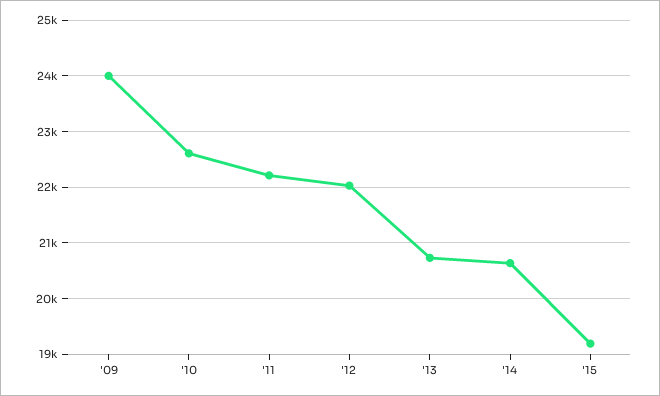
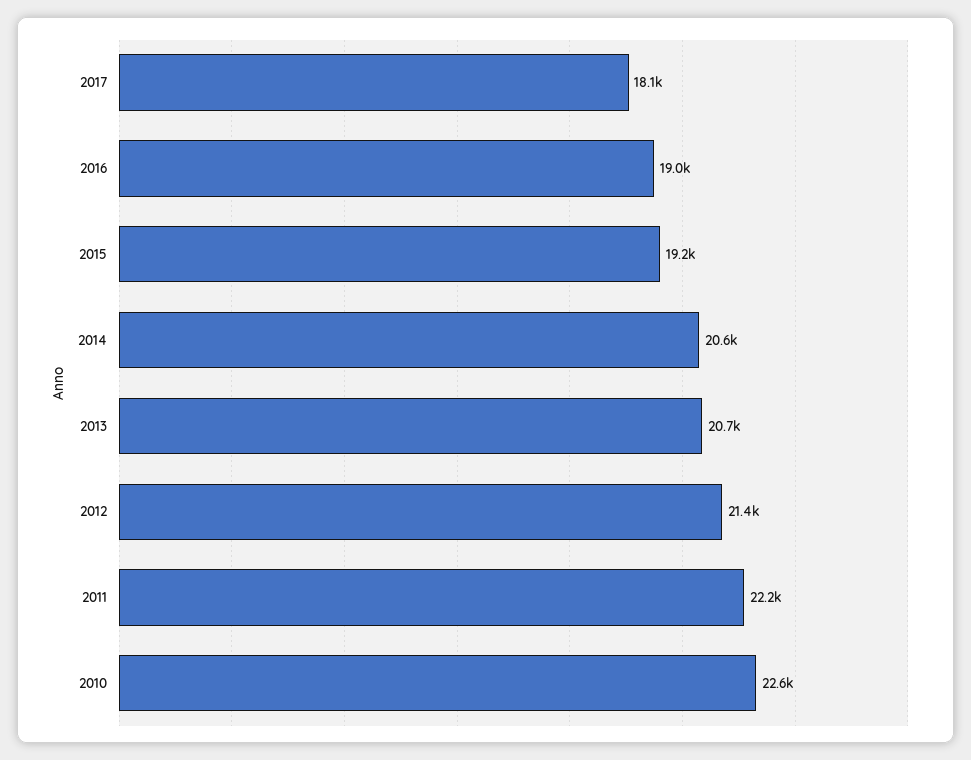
'09: 24000 -> none
'12: 22000 -> 21400
2017: none -> 18100
2016: none -> 19000

